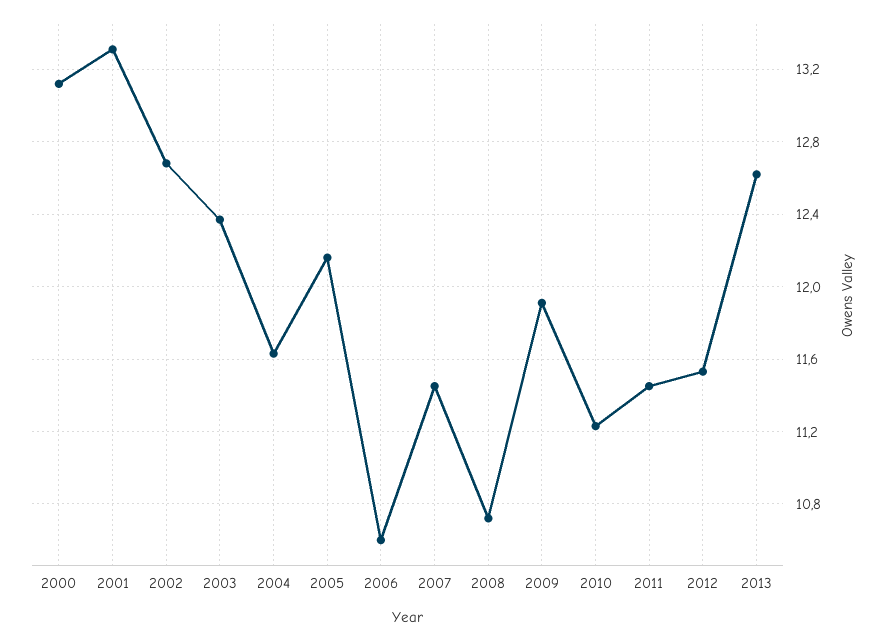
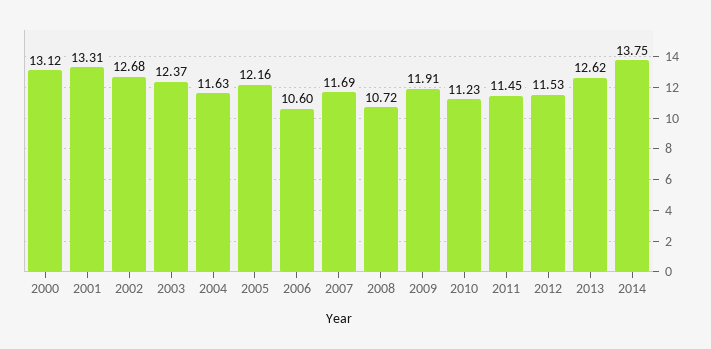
2007: 11.45 -> 11.69
2014: none -> 13.75

